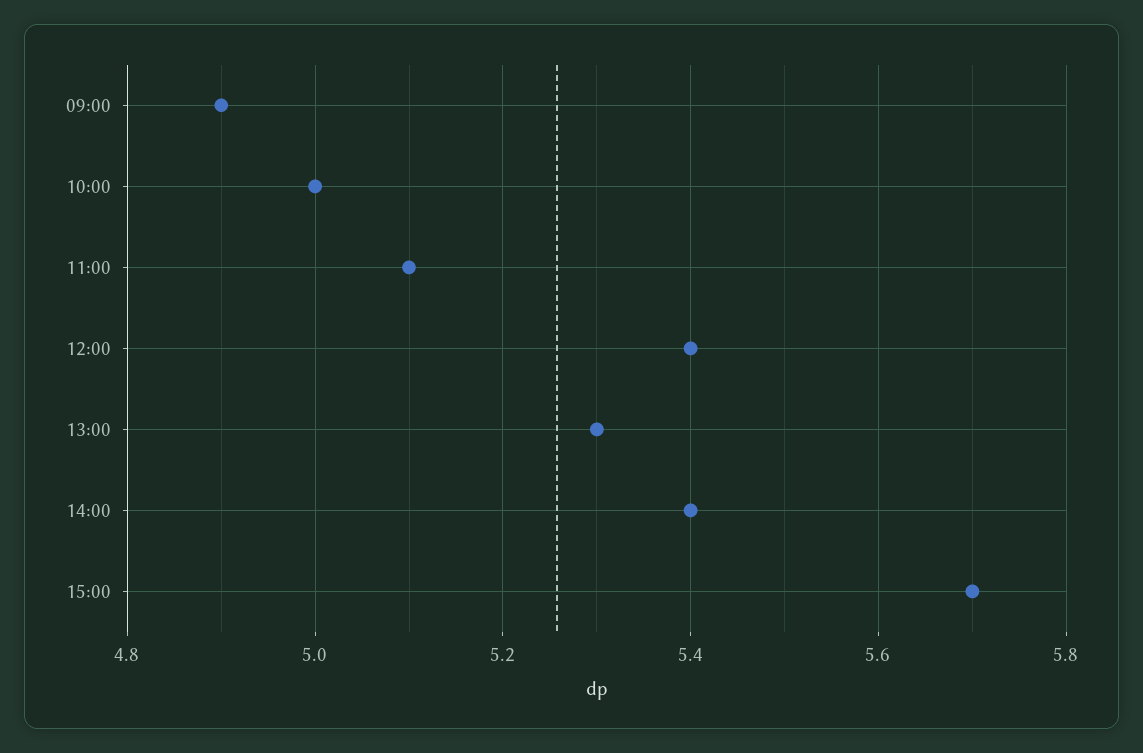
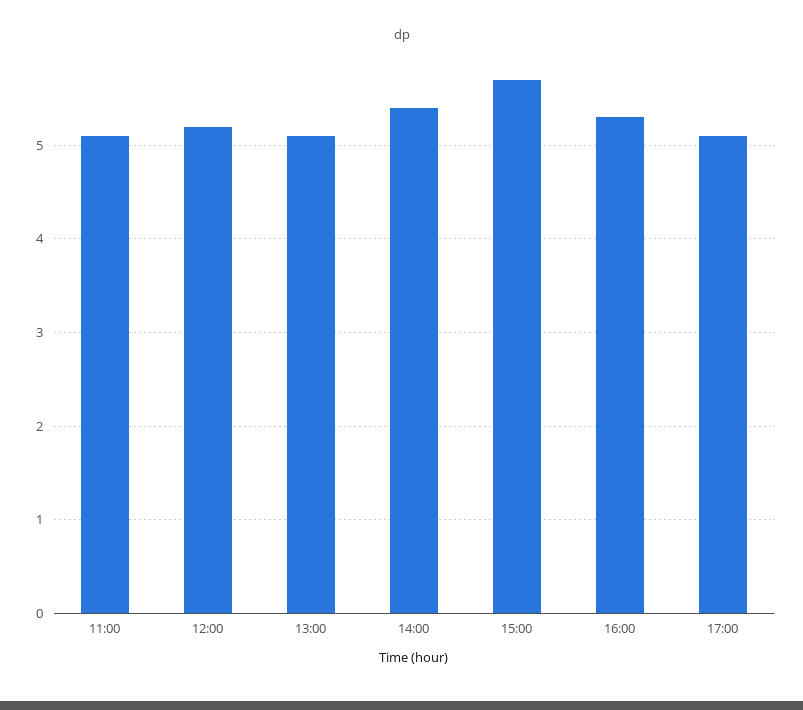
09:00: 4.9 -> none
10:00: 5 -> none
12:00: 5.4 -> 5.2
13:00: 5.3 -> 5.1
16:00: none -> 5.3
17:00: none -> 5.1

